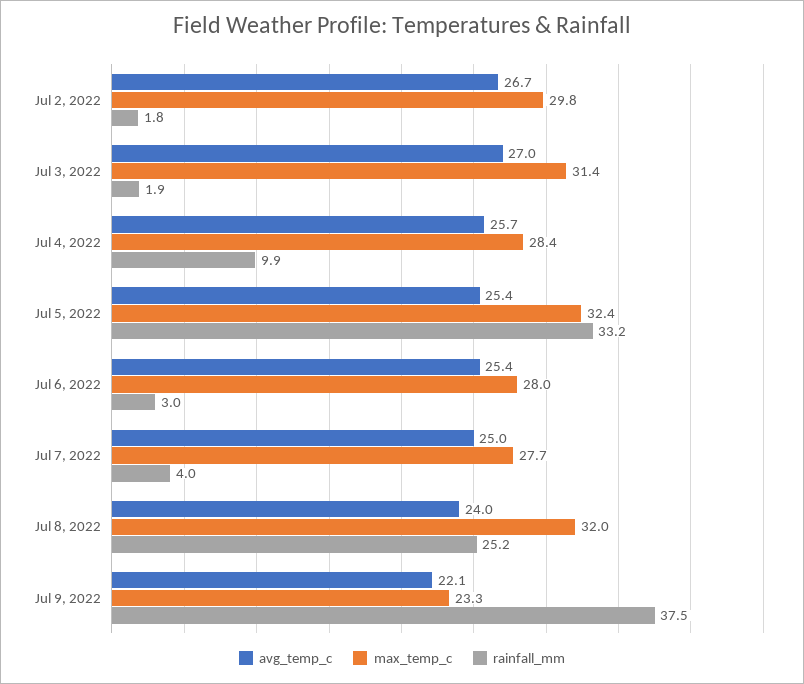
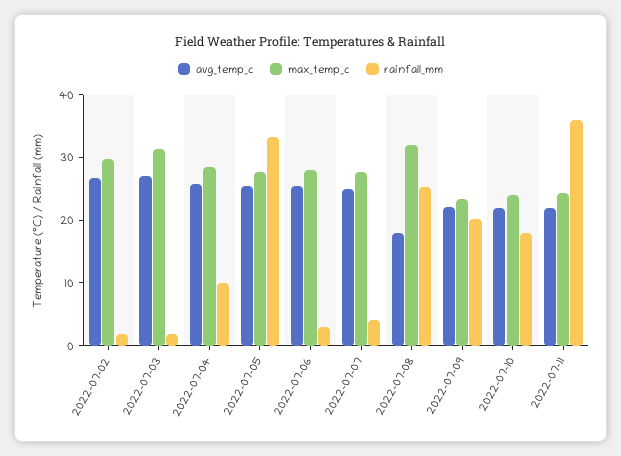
max_temp_c, Jul 5, 2022: 32.4 -> 28
avg_temp_c, Jul 8, 2022: 24 -> 18
rainfall_mm, Jul 9, 2022: 37.5 -> 20
avg_temp_c, 2022-07-10: none -> 22
max_temp_c, 2022-07-10: none -> 24
rainfall_mm, 2022-07-10: none -> 18
avg_temp_c, 2022-07-11: none -> 22
max_temp_c, 2022-07-11: none -> 24
rainfall_mm, 2022-07-11: none -> 36

